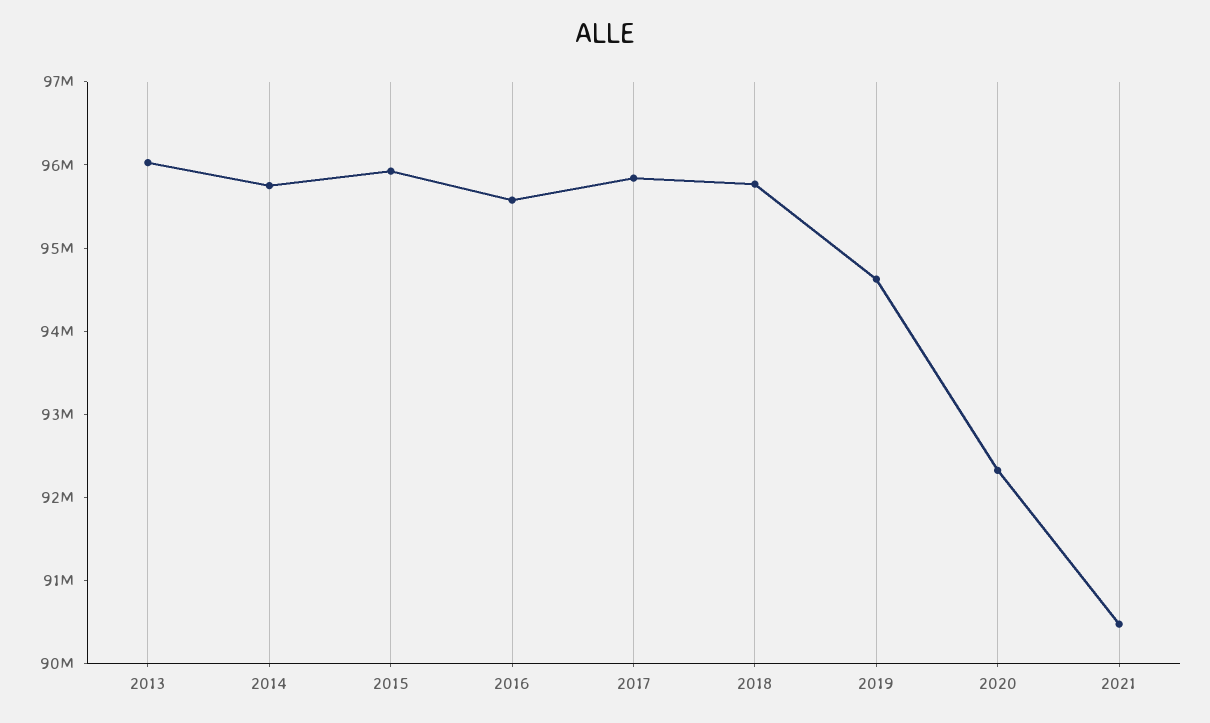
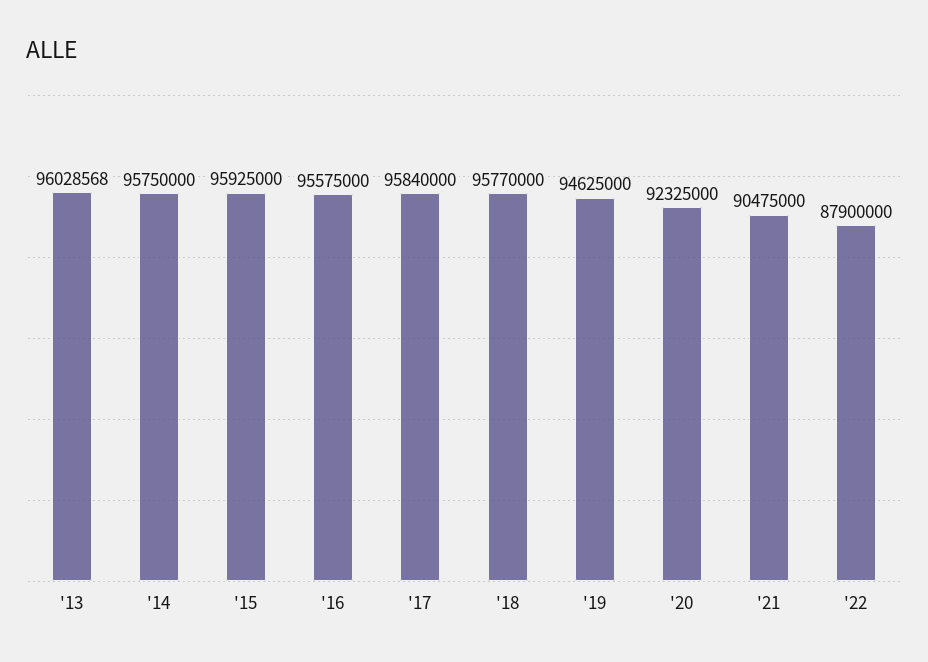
'22: none -> 87900000

